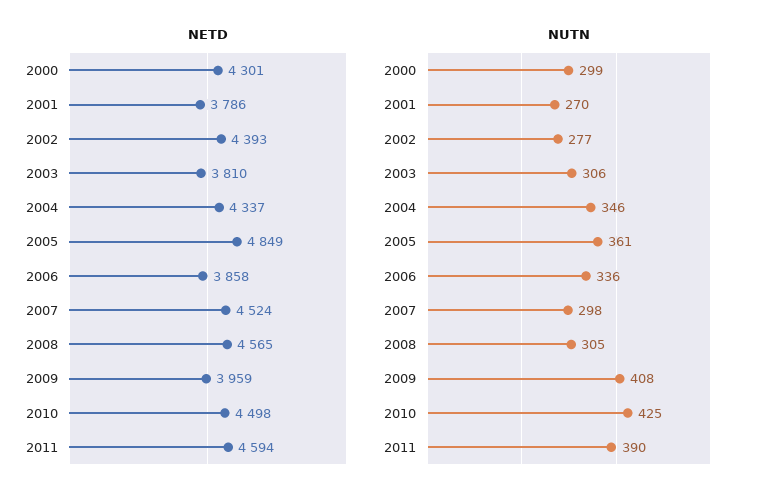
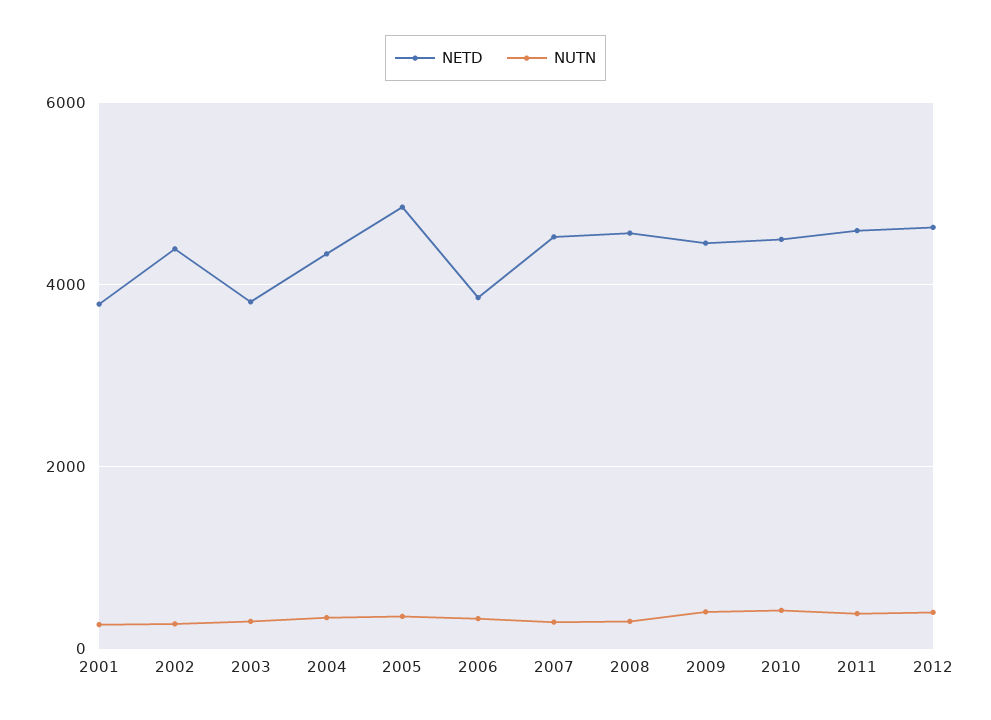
NETD, 2000: 4301 -> none
NETD, 2009: 3959 -> 4400
NUTN, 2000: 299 -> none
NETD, 2012: none -> 4600
NUTN, 2012: none -> 400

